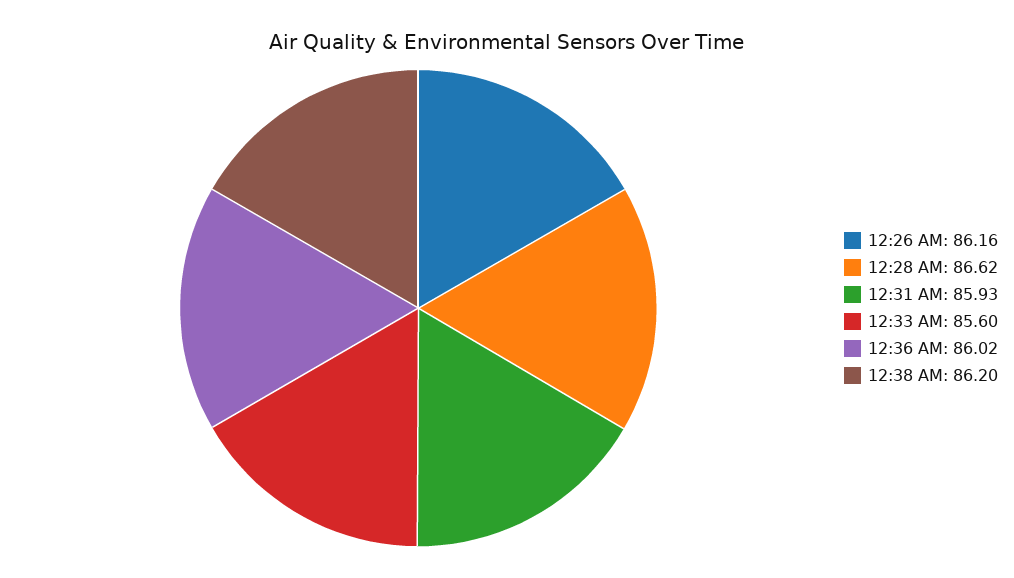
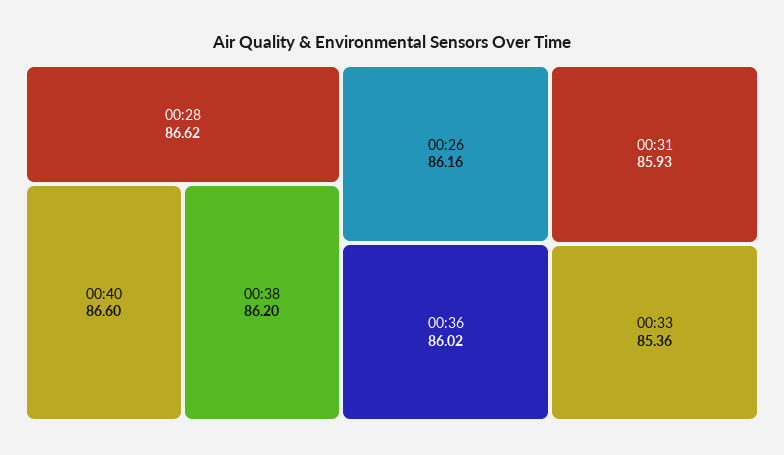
12:33 AM: 85.6 -> 85.36
00:40: none -> 86.6

